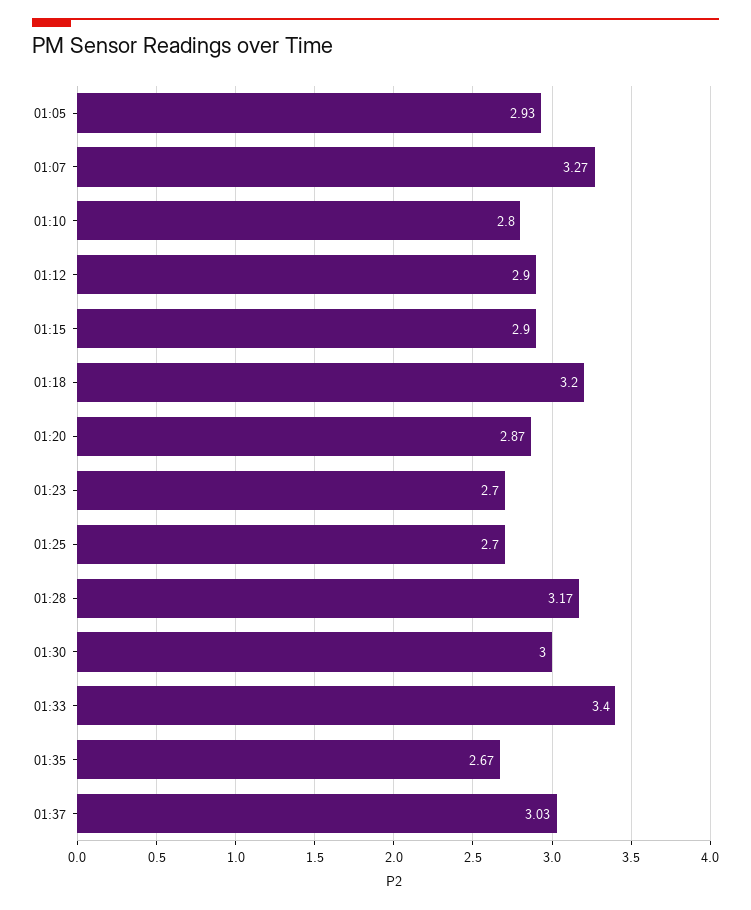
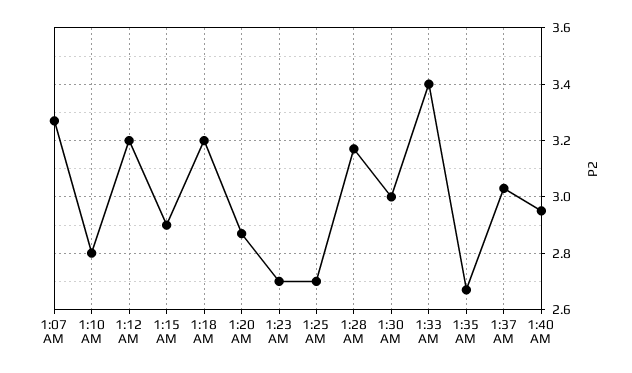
01:05: 2.93 -> none
01:12: 2.9 -> 3.2
1:40 AM: none -> 2.95

